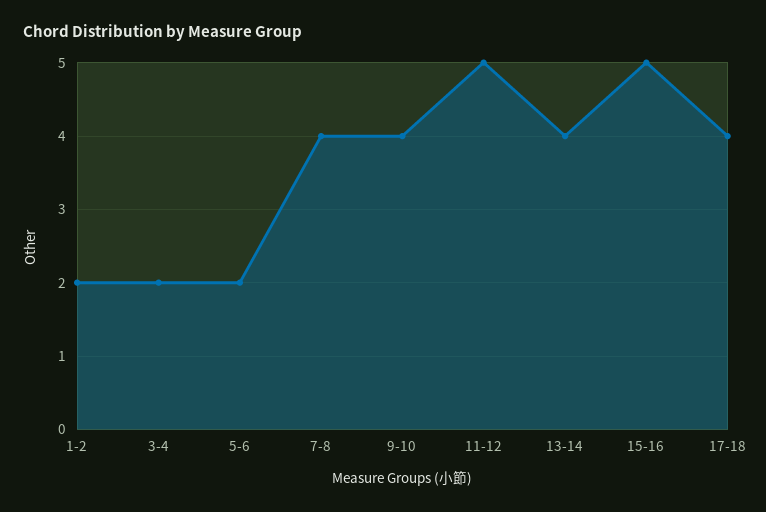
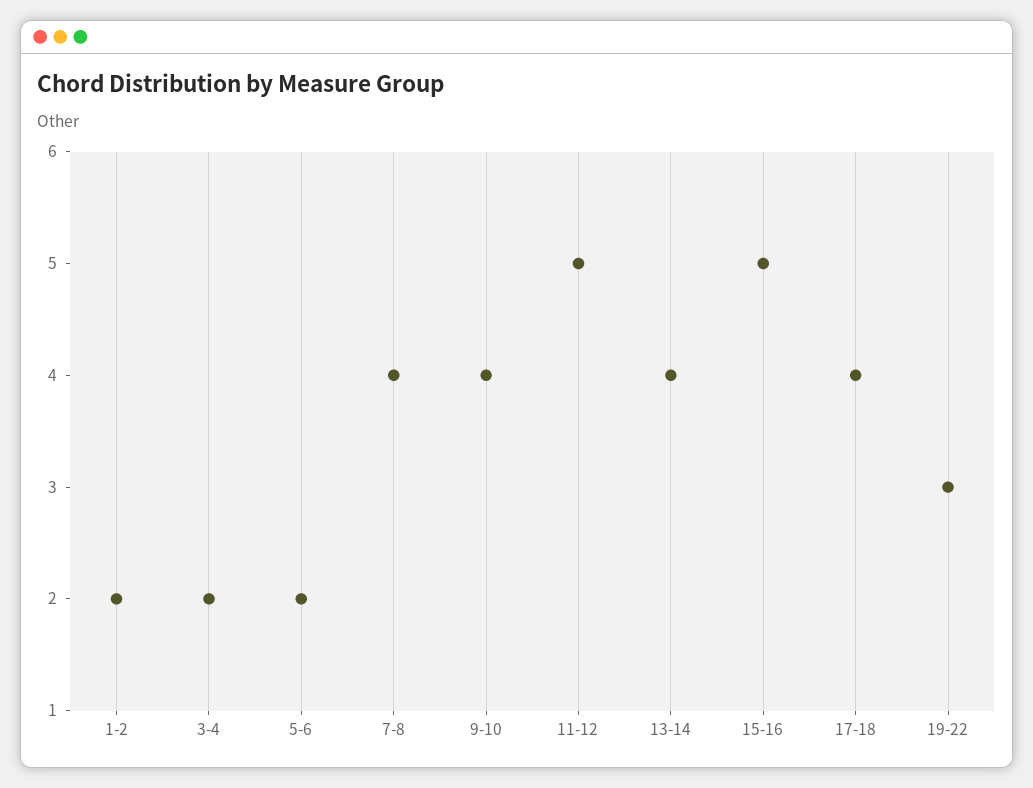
19-22: none -> 3

